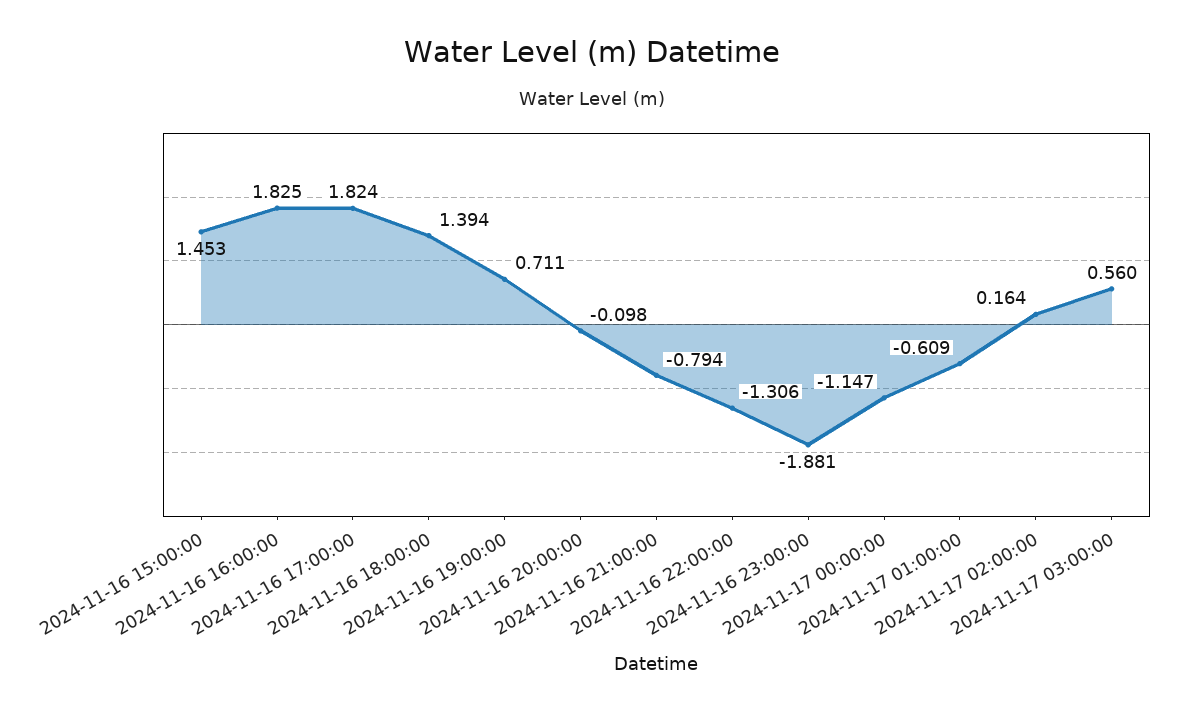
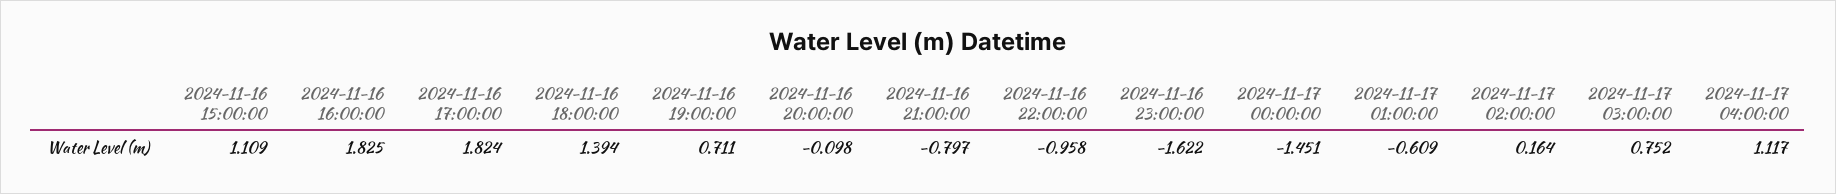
2024-11-16 15:00:00: 1.453 -> 1.109
2024-11-16 21:00:00: -0.794 -> -0.797
2024-11-16 22:00:00: -1.306 -> -0.958
2024-11-16 23:00:00: -1.881 -> -1.622
2024-11-17 00:00:00: -1.147 -> -1.451
2024-11-17 03:00:00: 0.56 -> 0.752
2024-11-17 04:00:00: none -> 1.117

